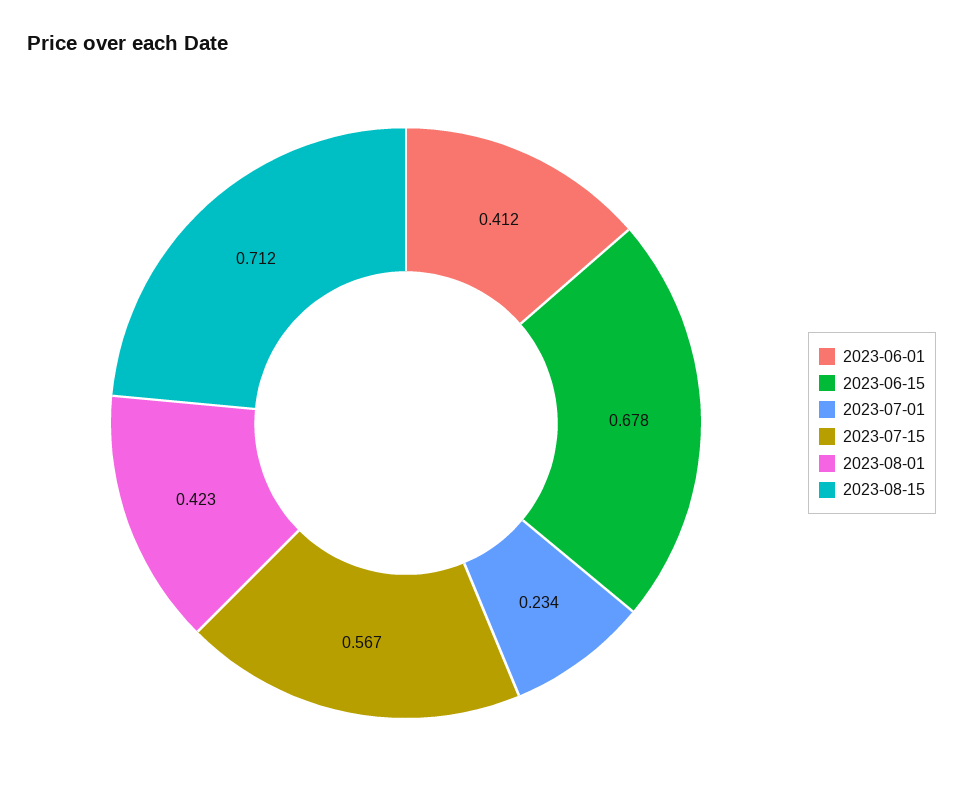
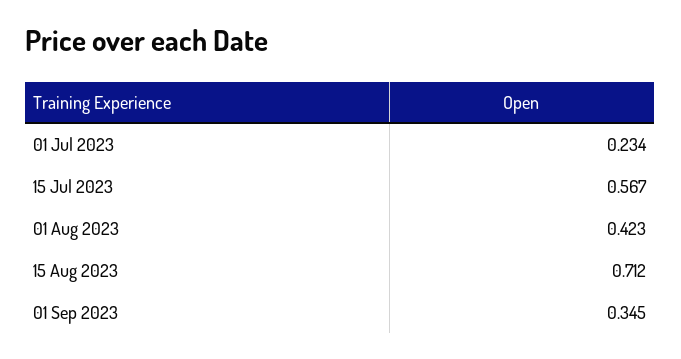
2023-06-01: 0.412 -> none
2023-06-15: 0.678 -> none
01 Sep 2023: none -> 0.345

